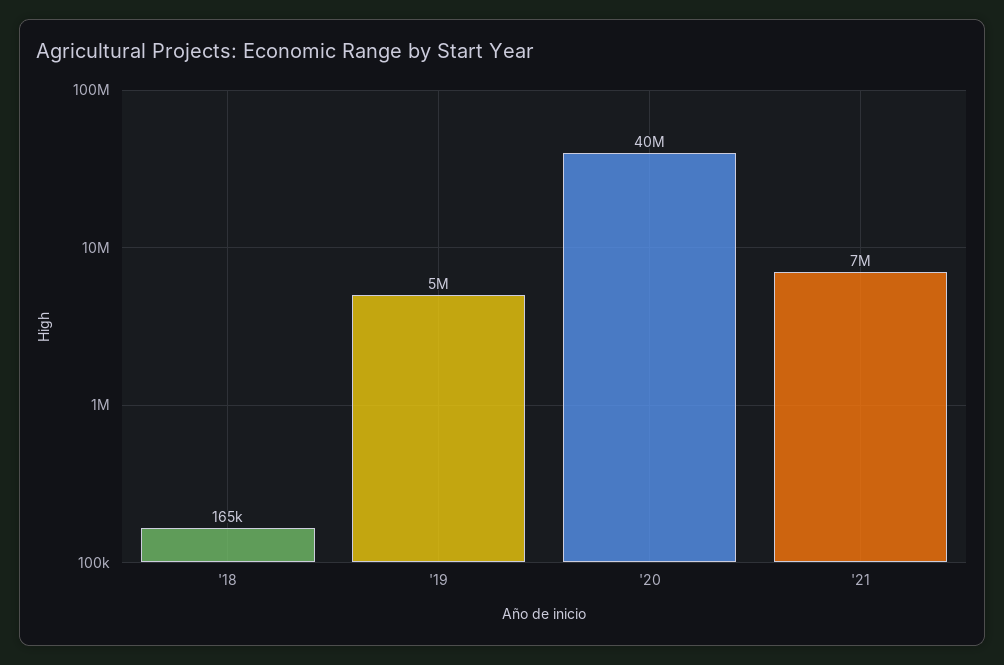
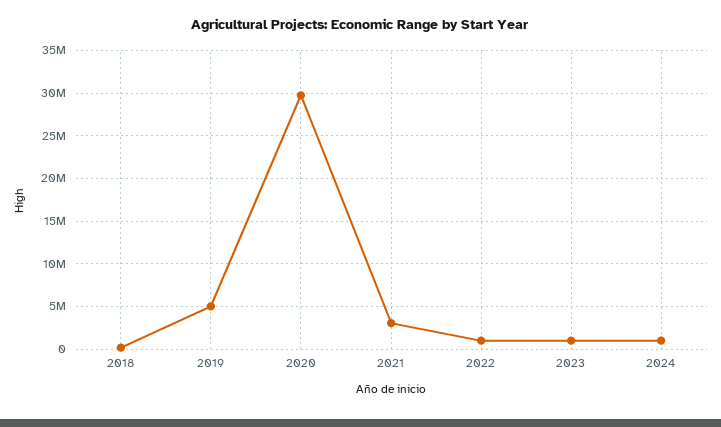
'20: 40000000 -> 30000000
'21: 7000000 -> 3000000
2022: none -> 1000000
2023: none -> 1000000
2024: none -> 1000000

